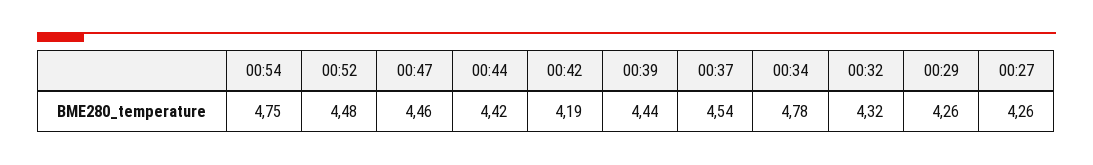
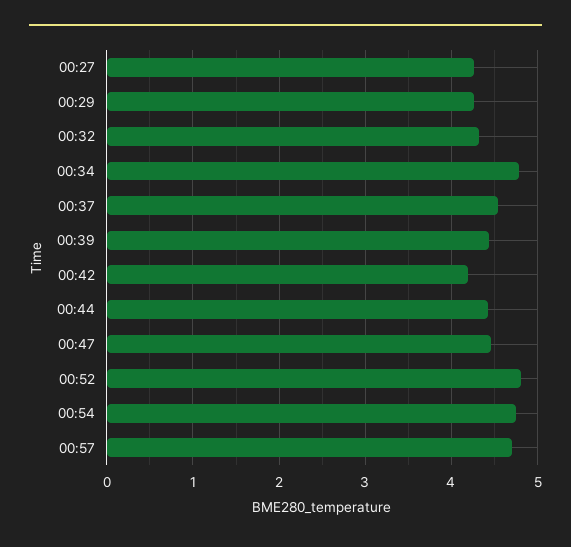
00:52: 4.48 -> 4.8
00:57: none -> 4.7

